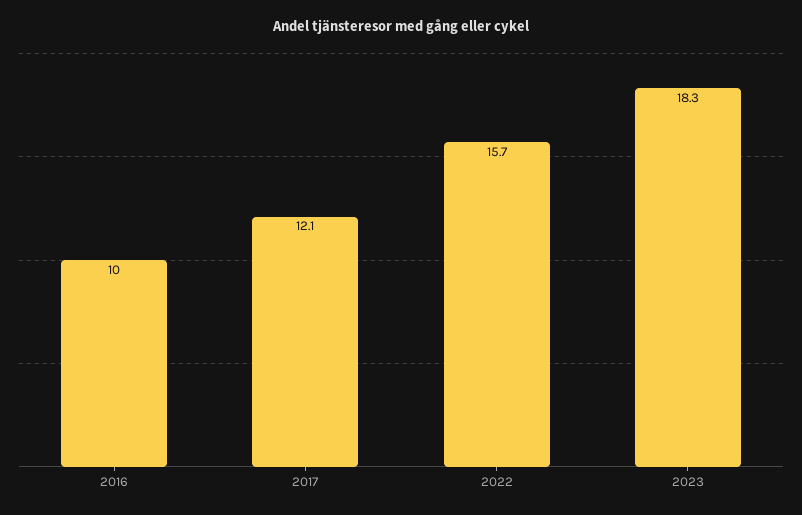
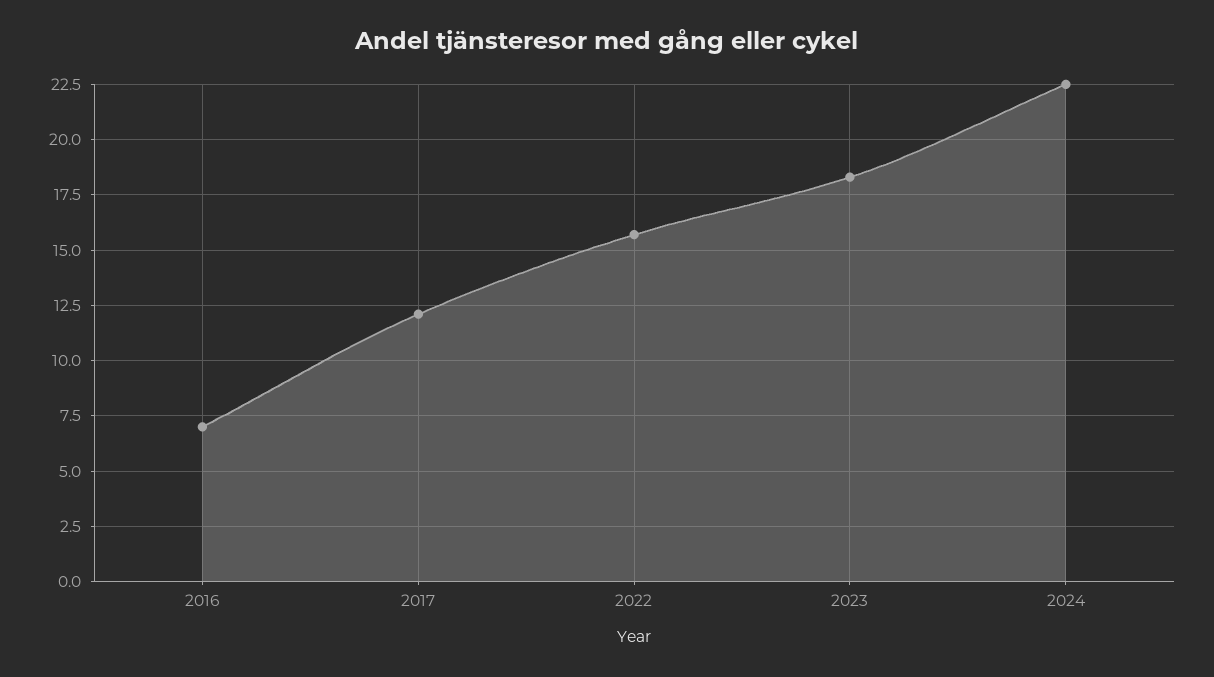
2016: 10 -> 7
2024: none -> 22.5

